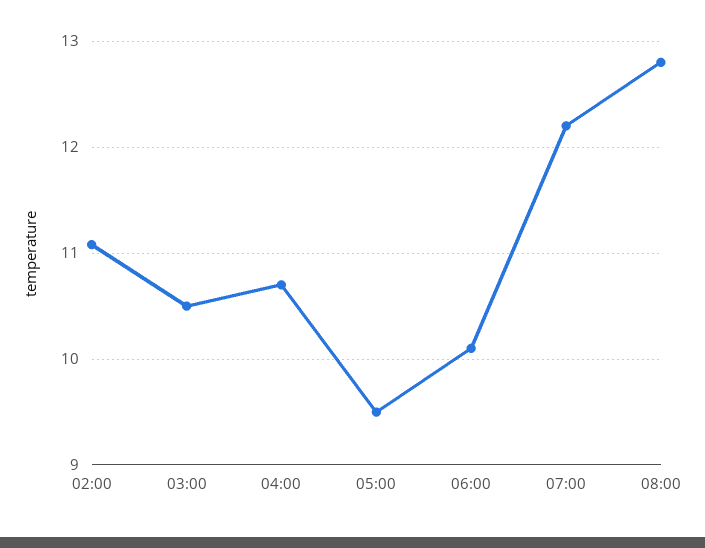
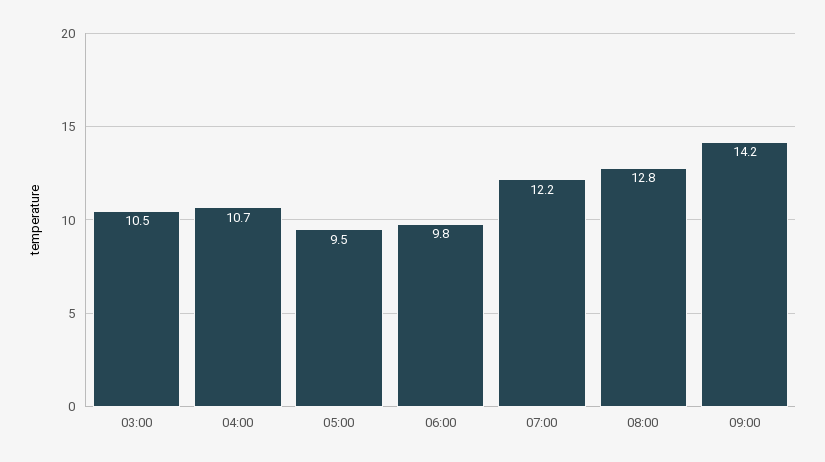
02:00: 11.1 -> none
06:00: 10.1 -> 9.8
09:00: none -> 14.2

